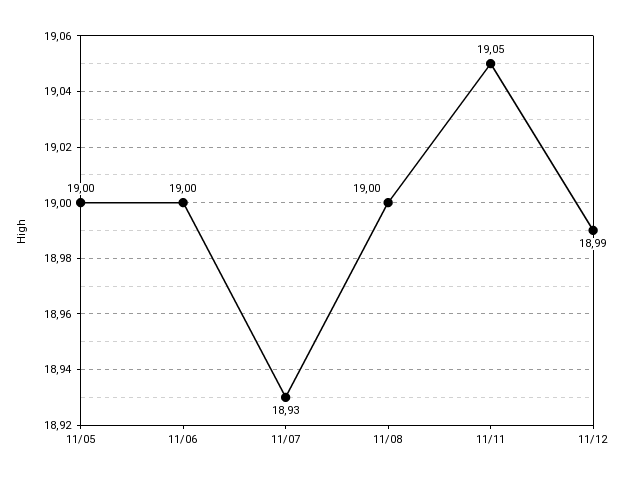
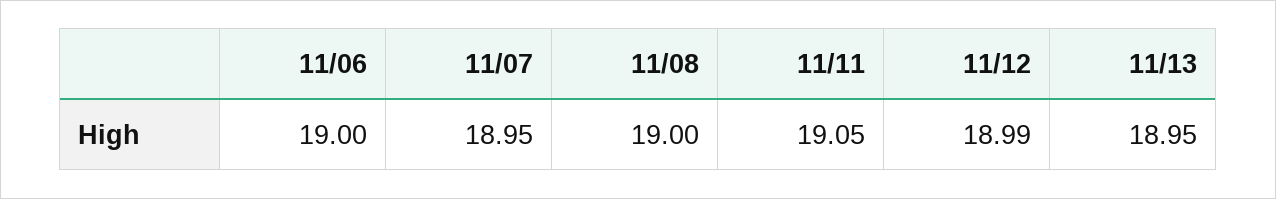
11/05: 19 -> none
11/07: 18.93 -> 18.95
11/13: none -> 18.95

